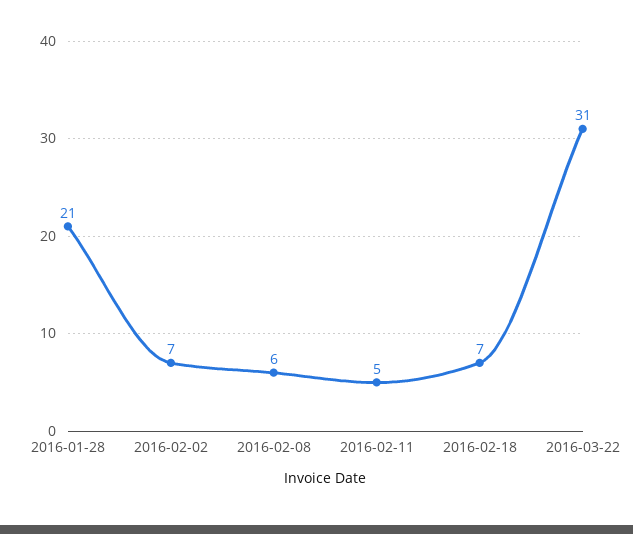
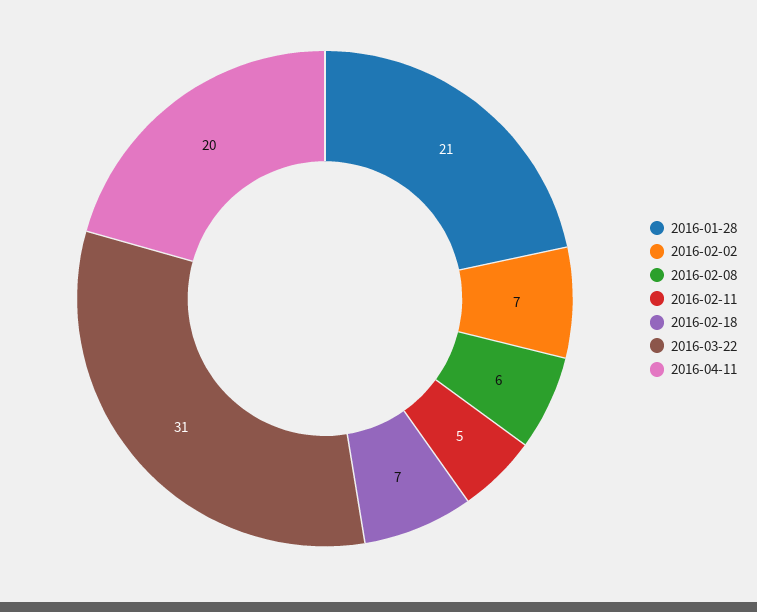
2016-04-11: none -> 20

